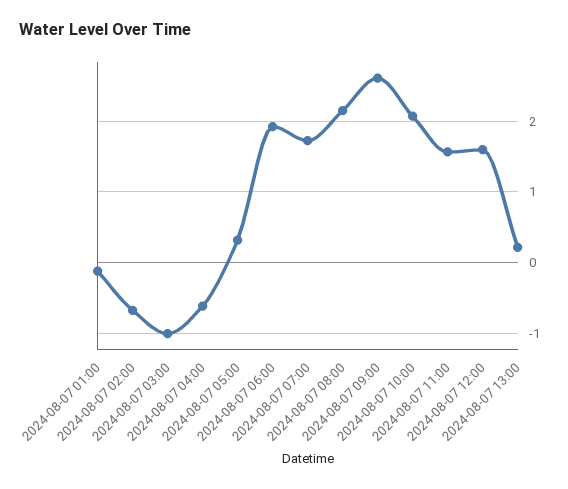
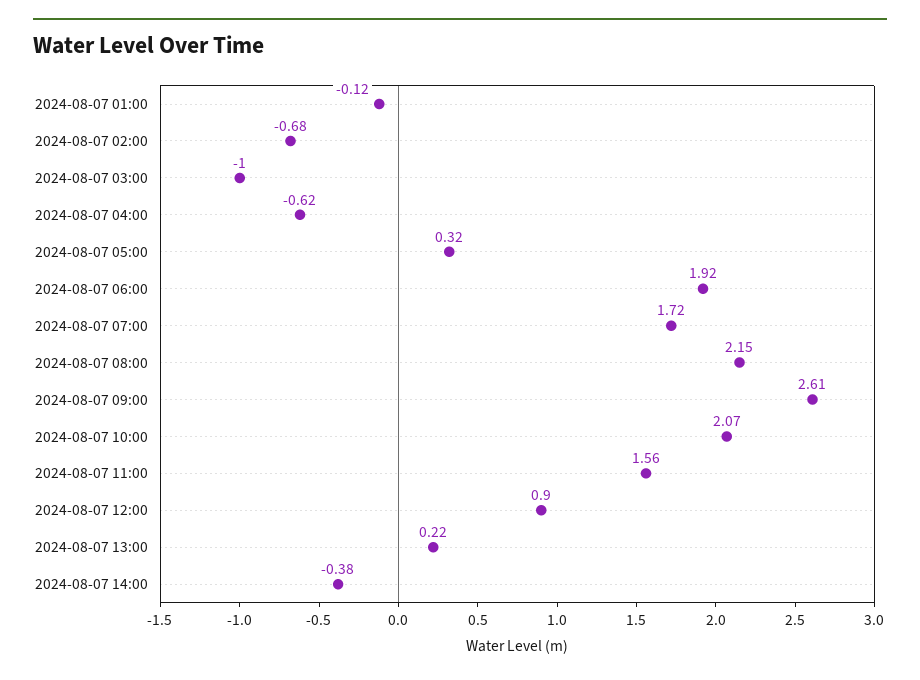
2024-08-07 12:00: 1.6 -> 0.9
2024-08-07 14:00: none -> -0.38

